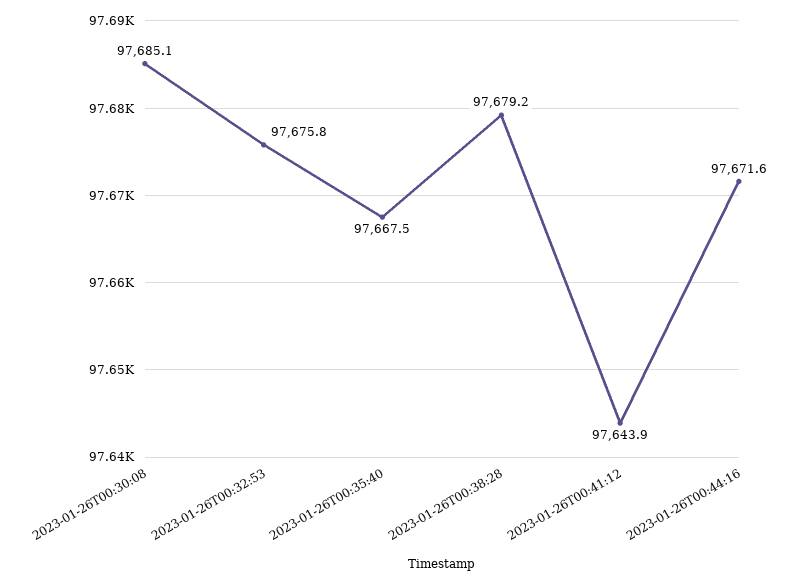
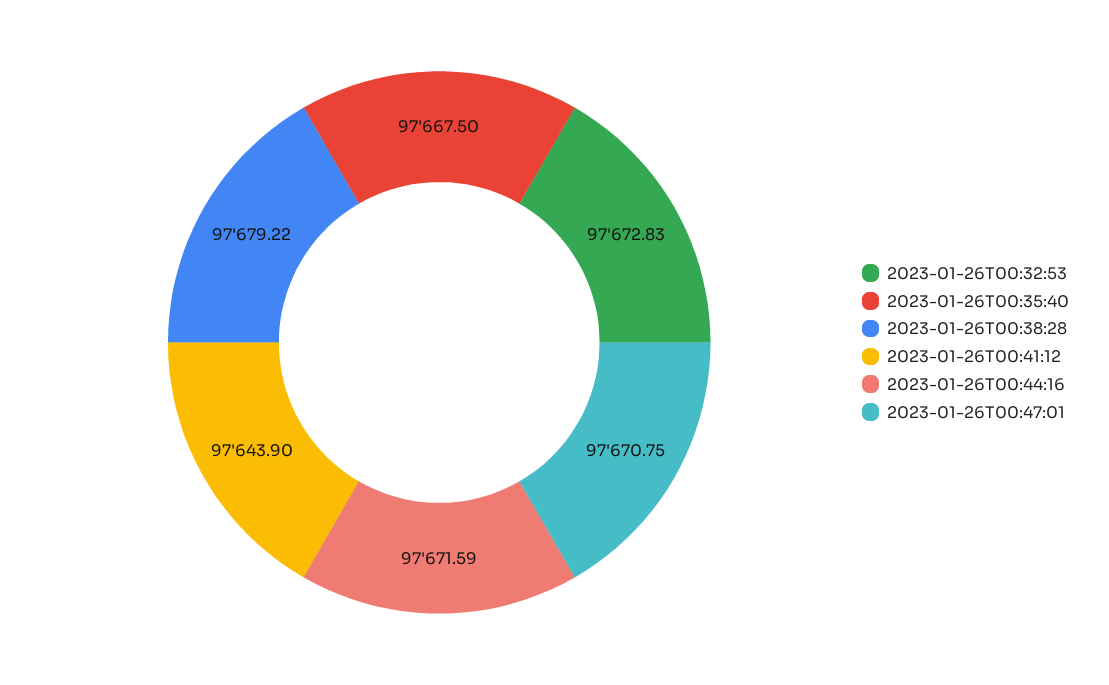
2023-01-26T00:30:08: 97685.1 -> none
2023-01-26T00:32:53: 97675.8 -> 97672.83
2023-01-26T00:47:01: none -> 97670.75

